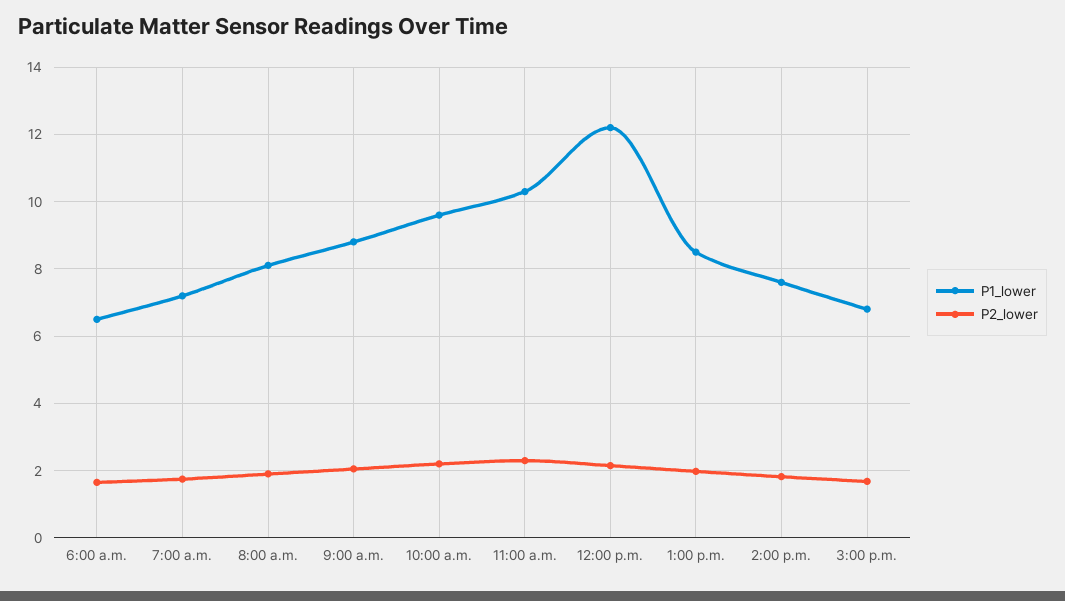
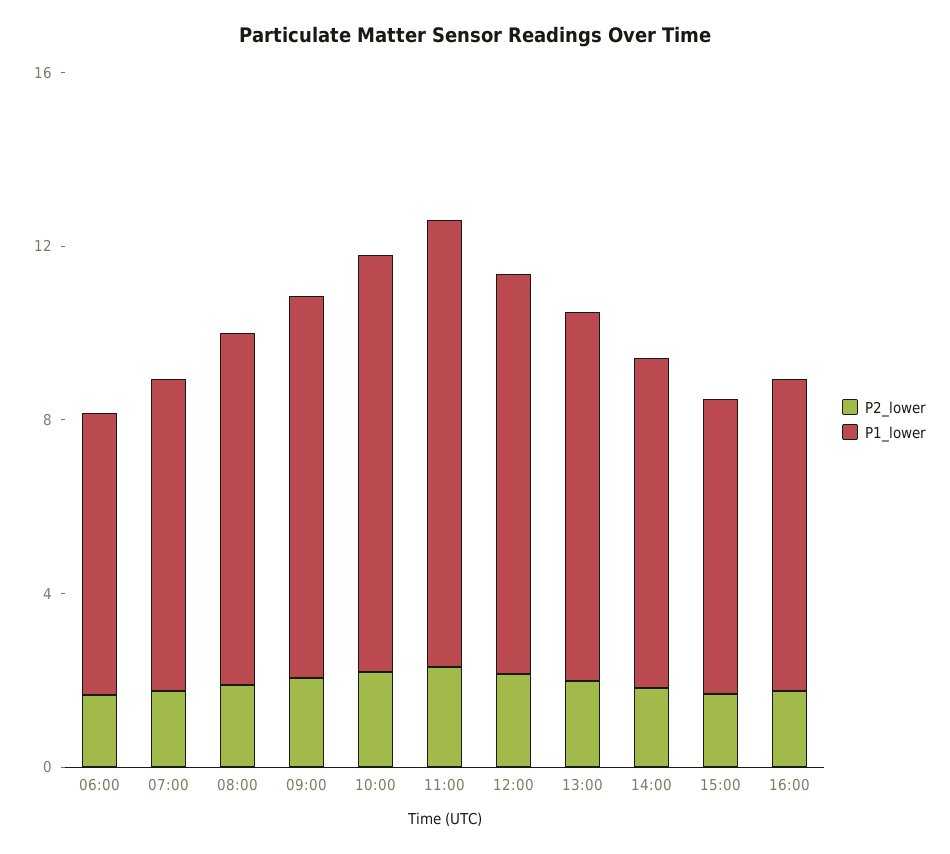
P1_lower, 12:00 p.m.: 12.2 -> 9
P2_lower, 16:00: none -> 2
P1_lower, 16:00: none -> 7

